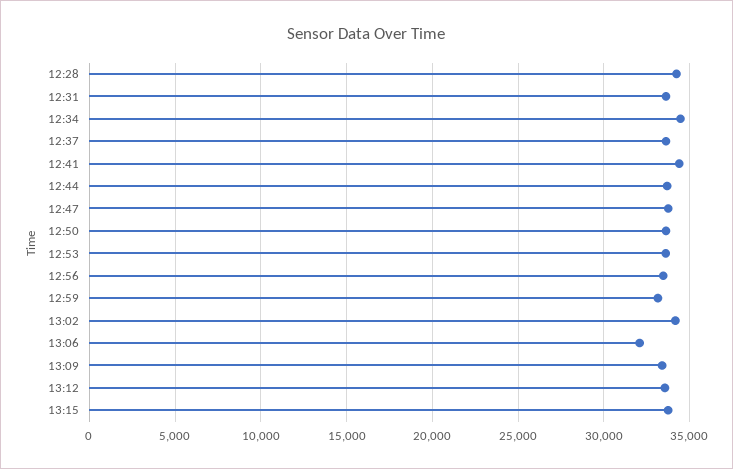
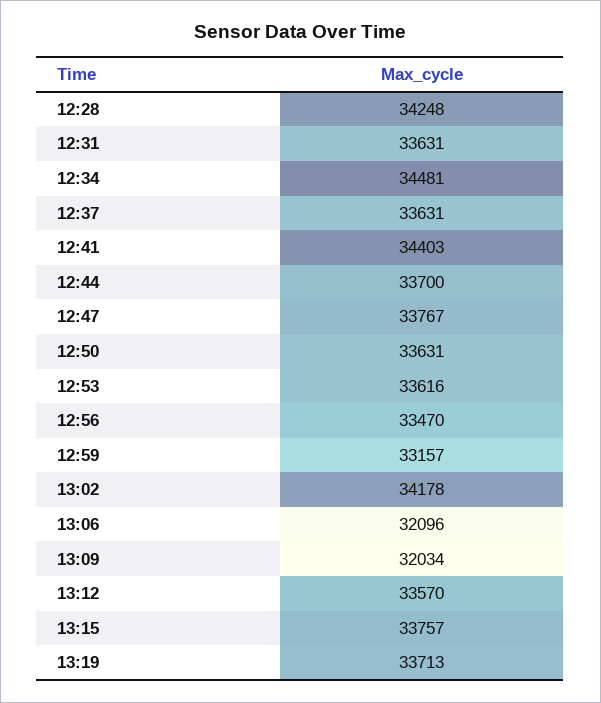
13:09: 33500 -> 32034
13:19: none -> 33713

